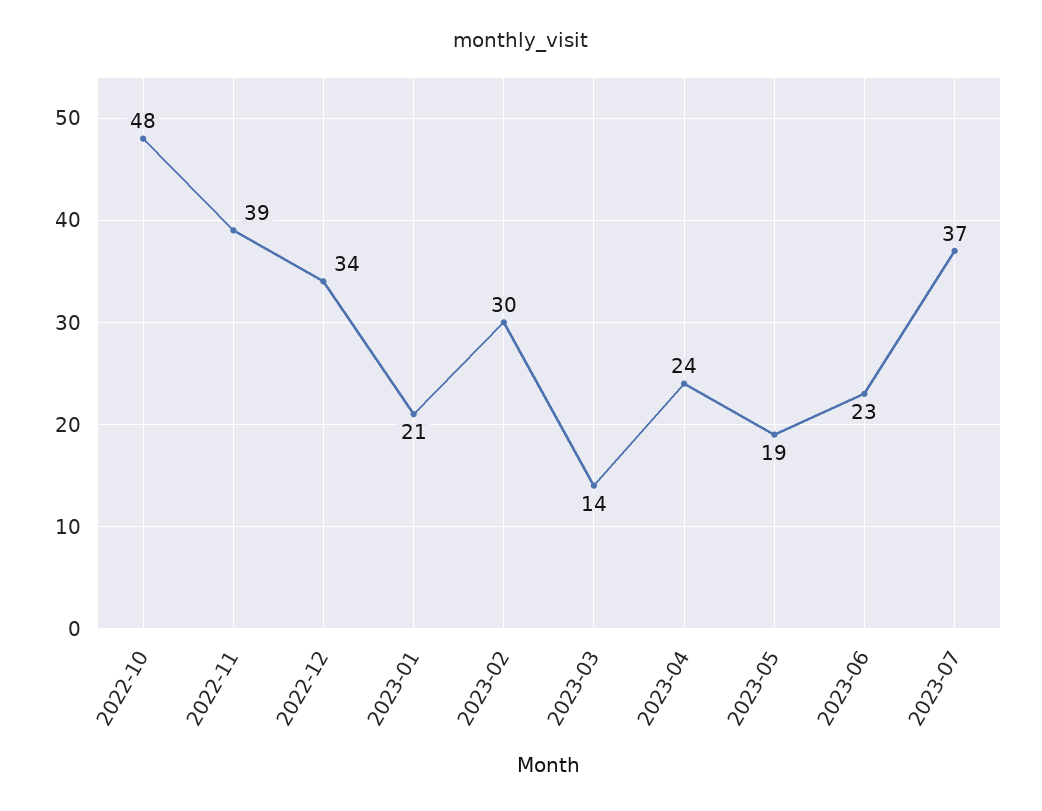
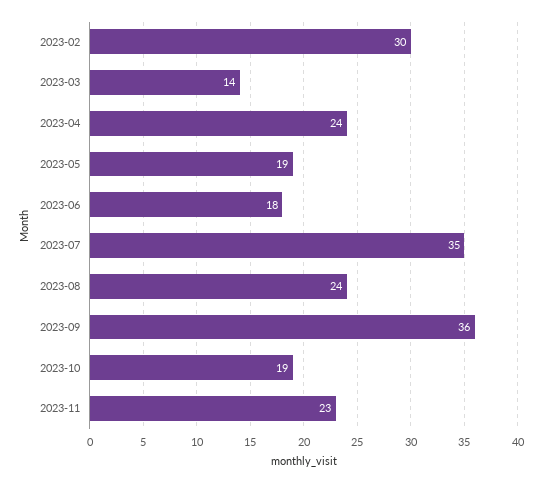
2022-10: 48 -> none
2022-11: 39 -> none
2022-12: 34 -> none
2023-01: 21 -> none
2023-06: 23 -> 18
2023-07: 37 -> 35
2023-08: none -> 24
2023-09: none -> 36
2023-10: none -> 19
2023-11: none -> 23

